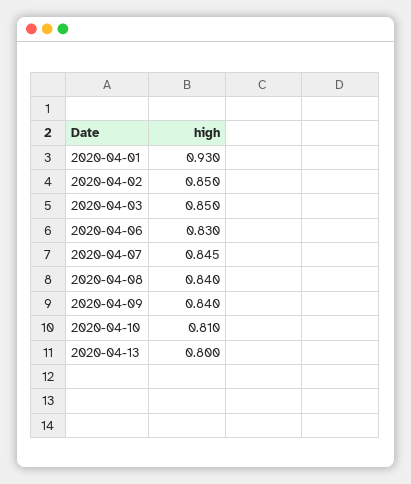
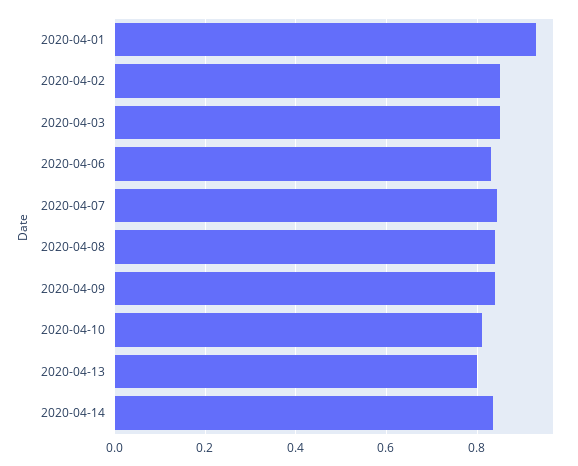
2020-04-14: none -> 0.84

